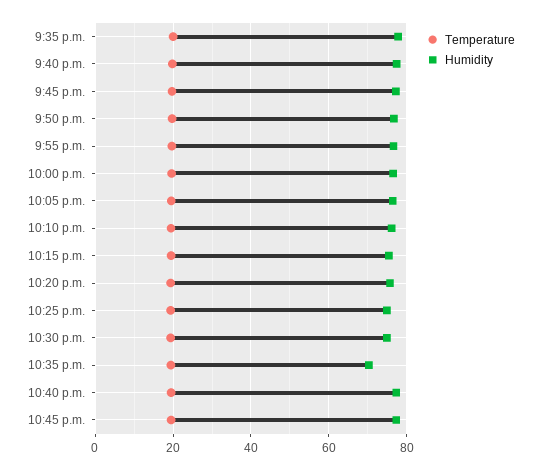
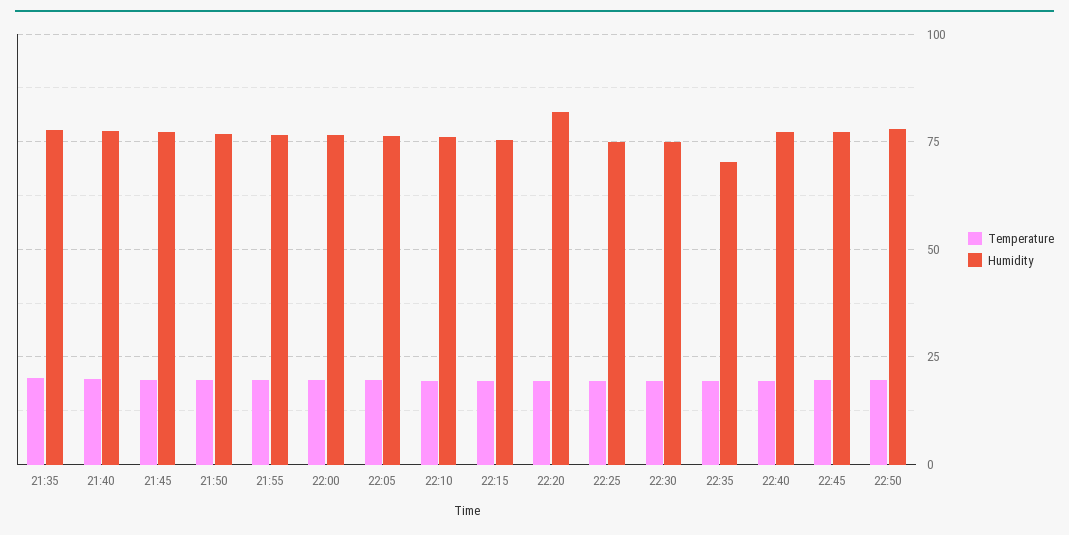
Humidity, 10:20 p.m.: 76 -> 82.5
Temperature, 22:50: none -> 20
Humidity, 22:50: none -> 77.5

